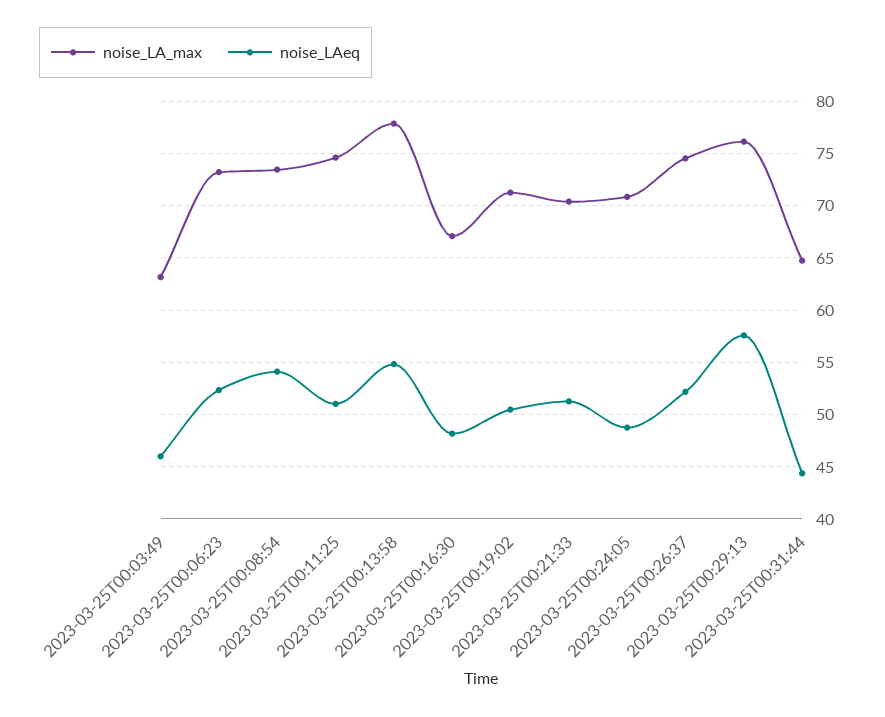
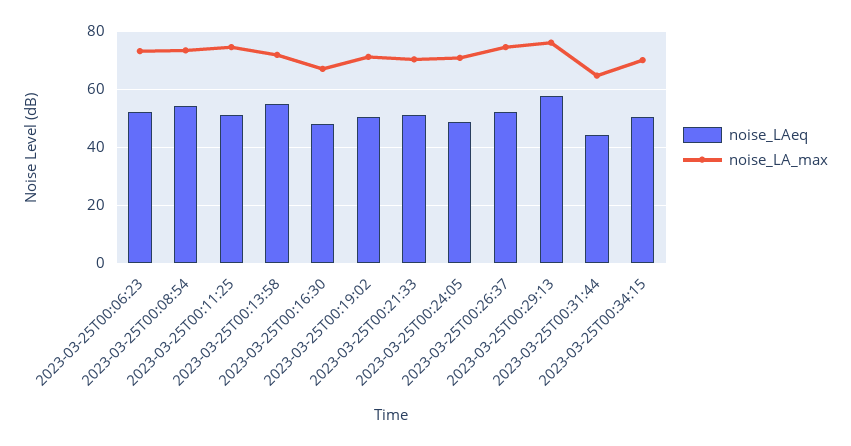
noise_LA_max, 2023-03-25T00:03:49: 63 -> none
noise_LAeq, 2023-03-25T00:03:49: 46 -> none
noise_LA_max, 2023-03-25T00:13:58: 78 -> 72.5
noise_LAeq, 2023-03-25T00:34:15: none -> 50
noise_LA_max, 2023-03-25T00:34:15: none -> 70

